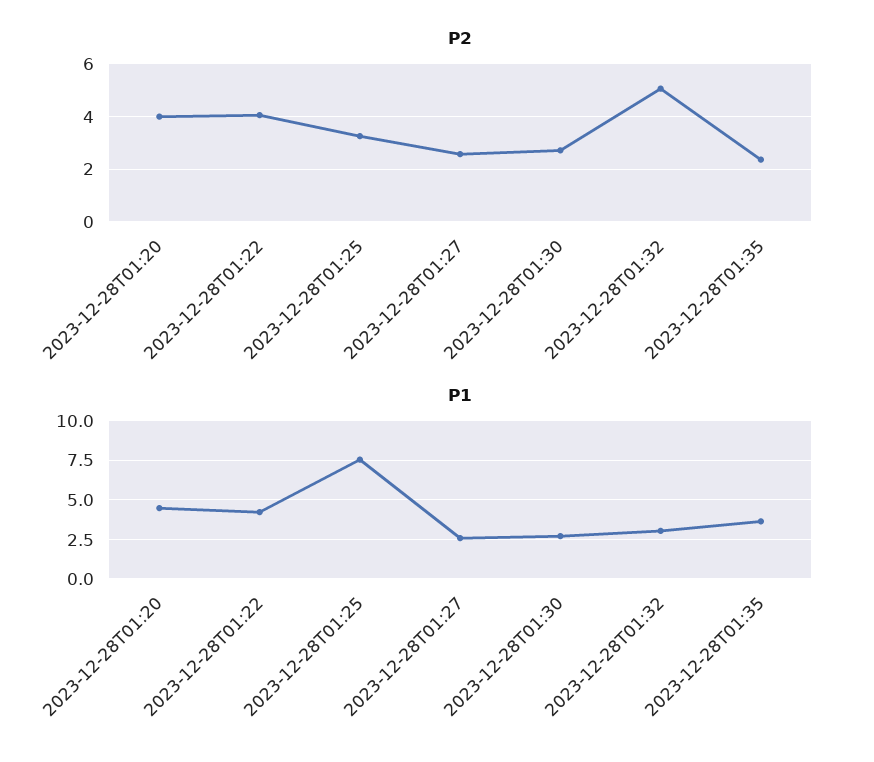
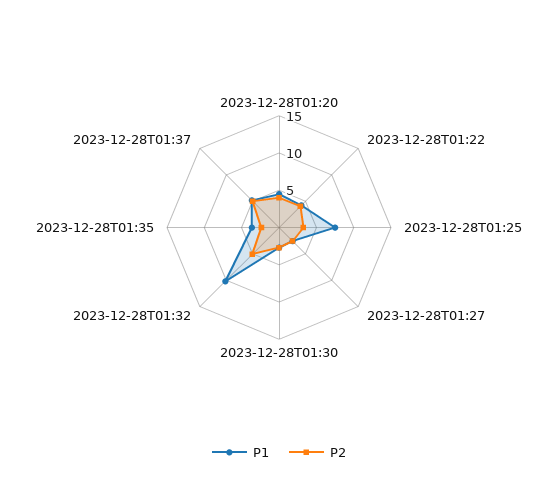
P1, 2023-12-28T01:32: 3 -> 10
P1, 2023-12-28T01:37: none -> 5
P2, 2023-12-28T01:37: none -> 5

